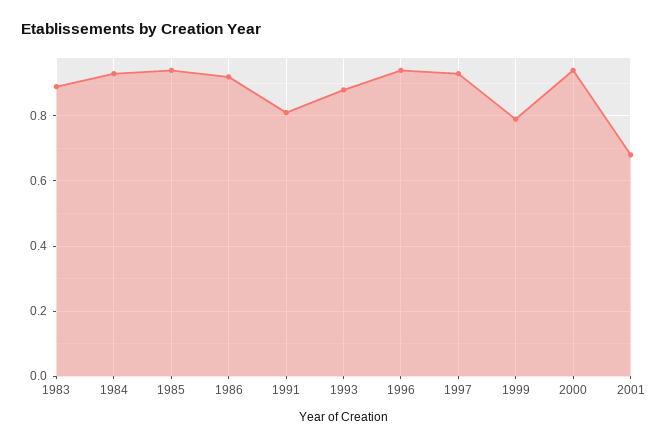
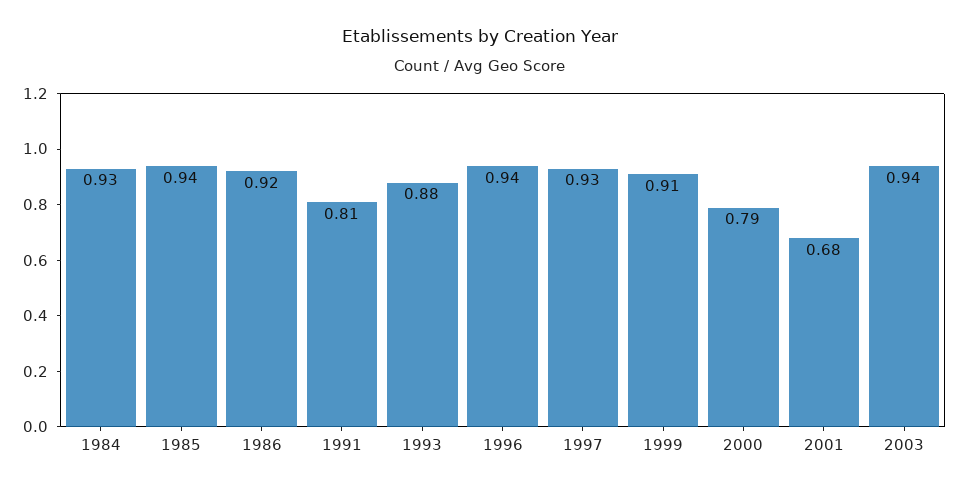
1983: 0.9 -> none
1999: 0.8 -> 0.91
2000: 0.95 -> 0.79
2003: none -> 0.94

